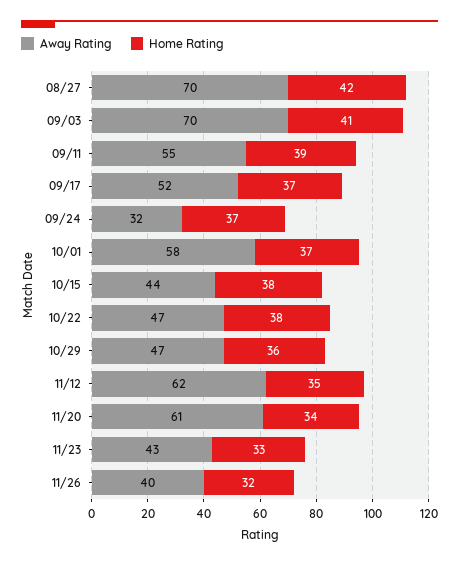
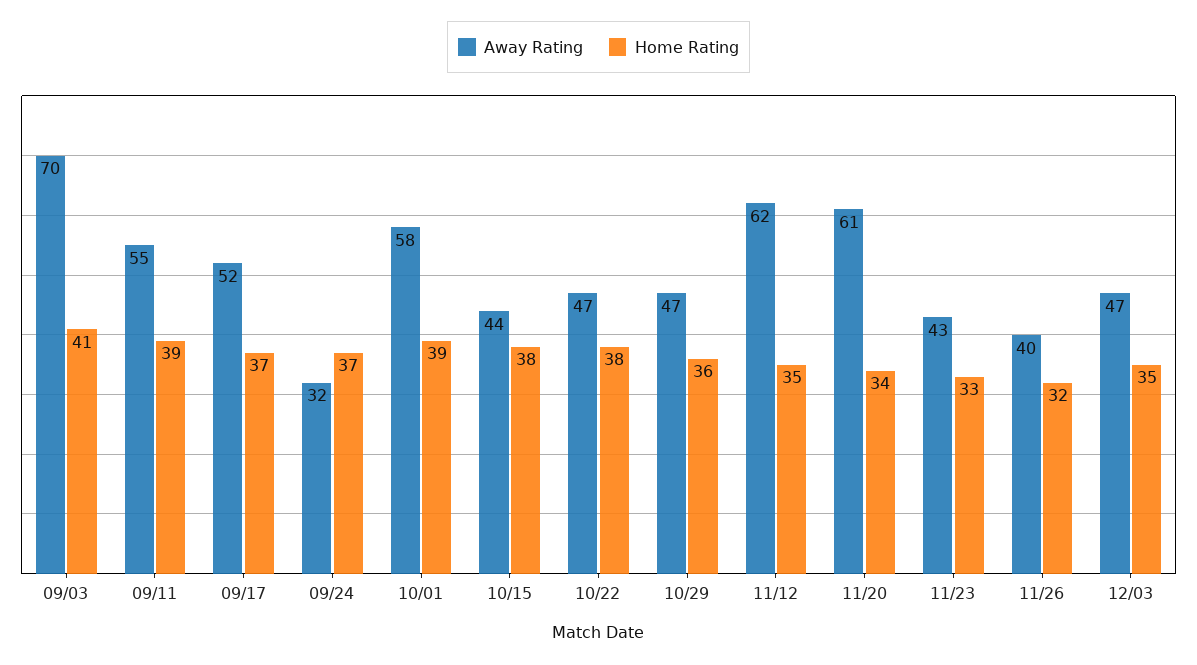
Away Rating, 08/27: 70 -> none
Home Rating, 08/27: 42 -> none
Home Rating, 10/01: 37 -> 39
Away Rating, 12/03: none -> 47
Home Rating, 12/03: none -> 35

